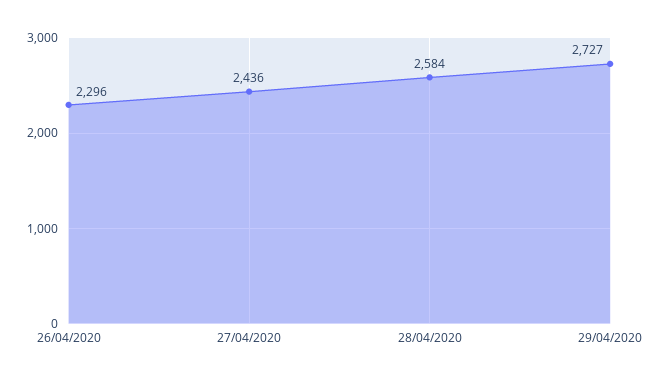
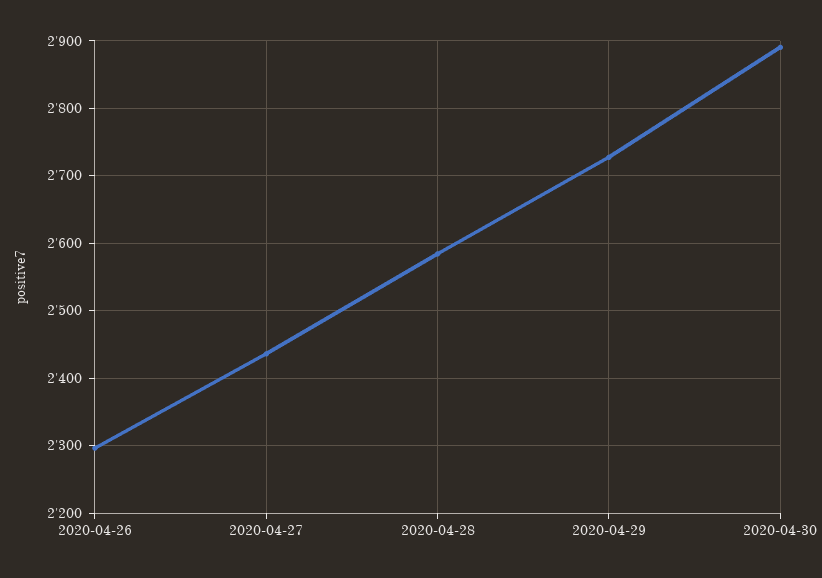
2020-04-30: none -> 2890

